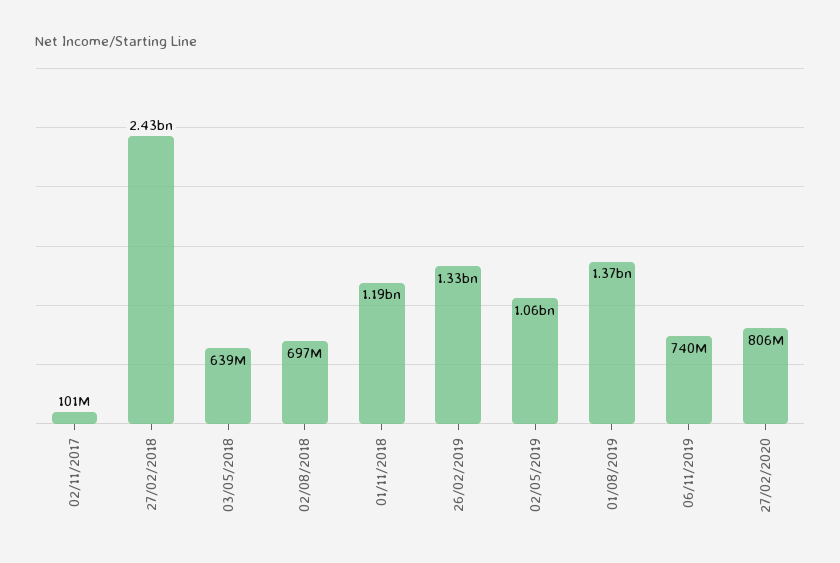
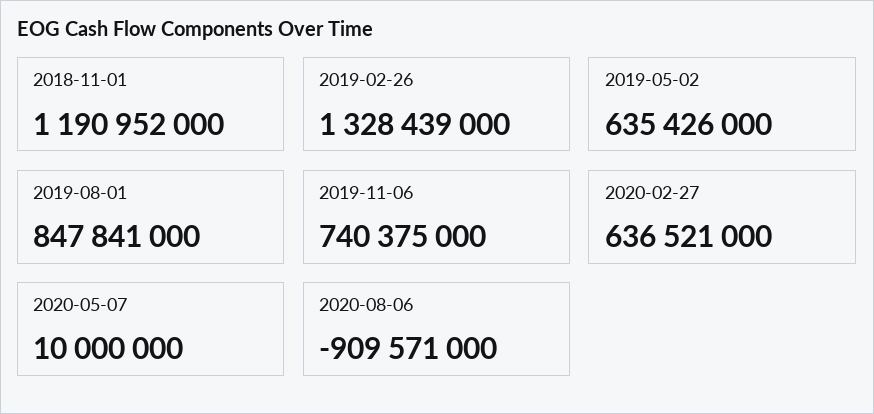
02/11/2017: 101000000 -> none
27/02/2018: 2430000000 -> none
03/05/2018: 639000000 -> none
02/08/2018: 697000000 -> none
02/05/2019: 1060000000 -> 635426000
01/08/2019: 1370000000 -> 847841000
27/02/2020: 806000000 -> 636521000
2020-05-07: none -> 10000000
2020-08-06: none -> -909571000

